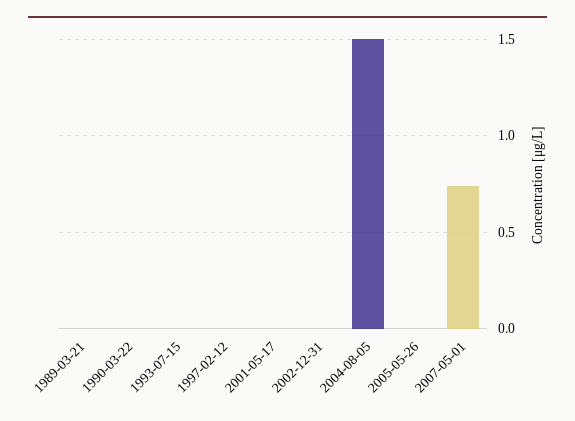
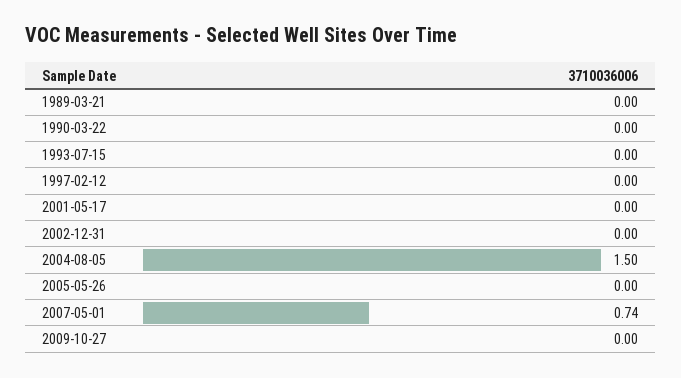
2009-10-27: none -> 0

